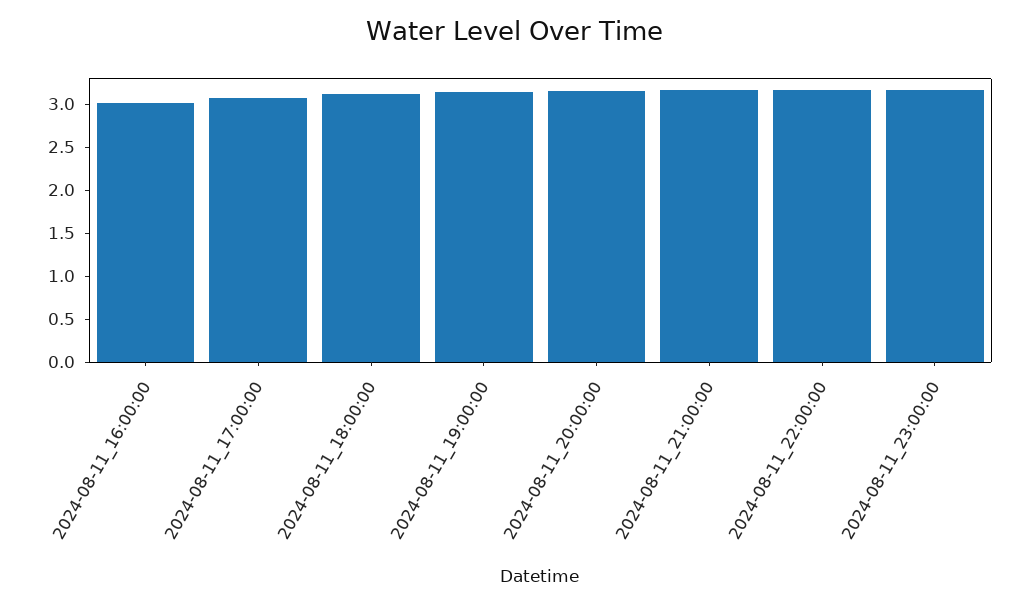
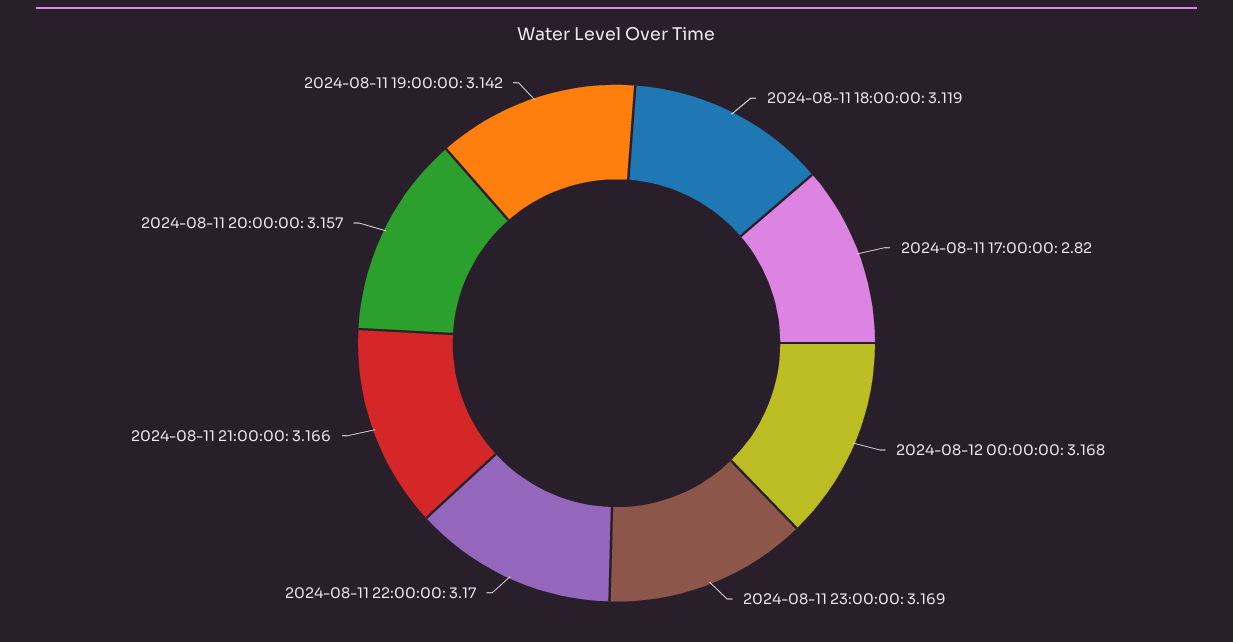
2024-08-11_16:00:00: 3 -> none
2024-08-11_17:00:00: 3.1 -> 2.82
2024-08-12 00:00:00: none -> 3.168

